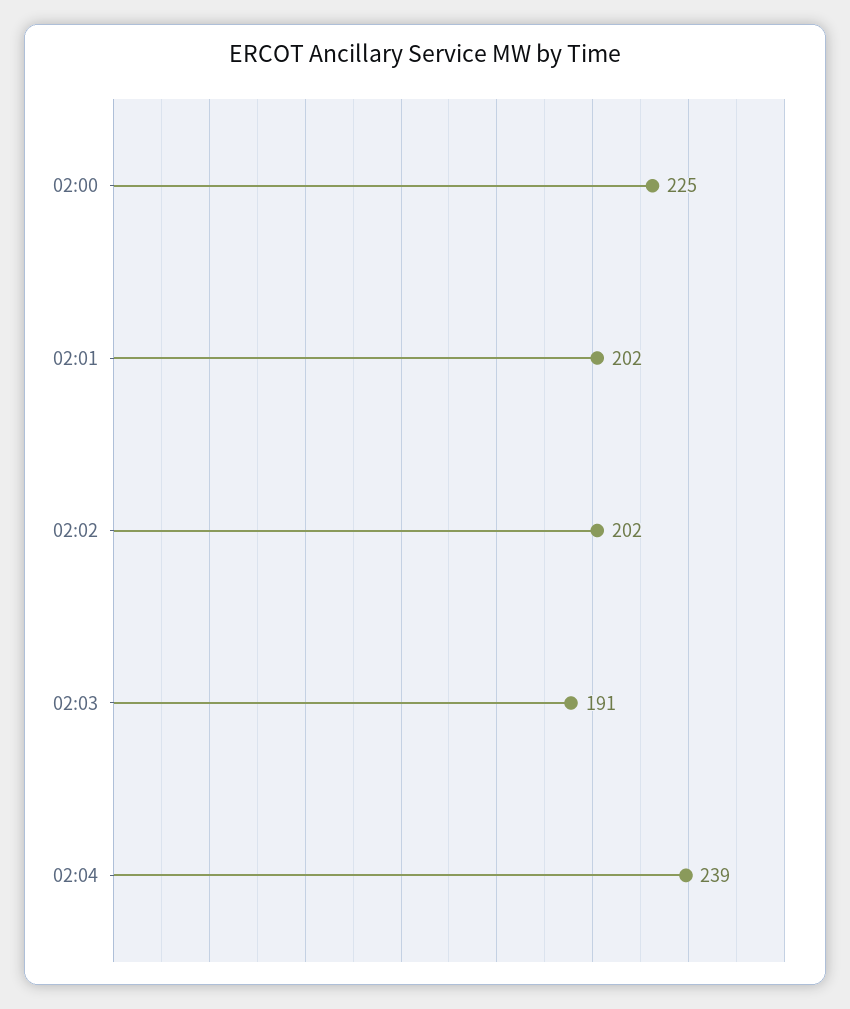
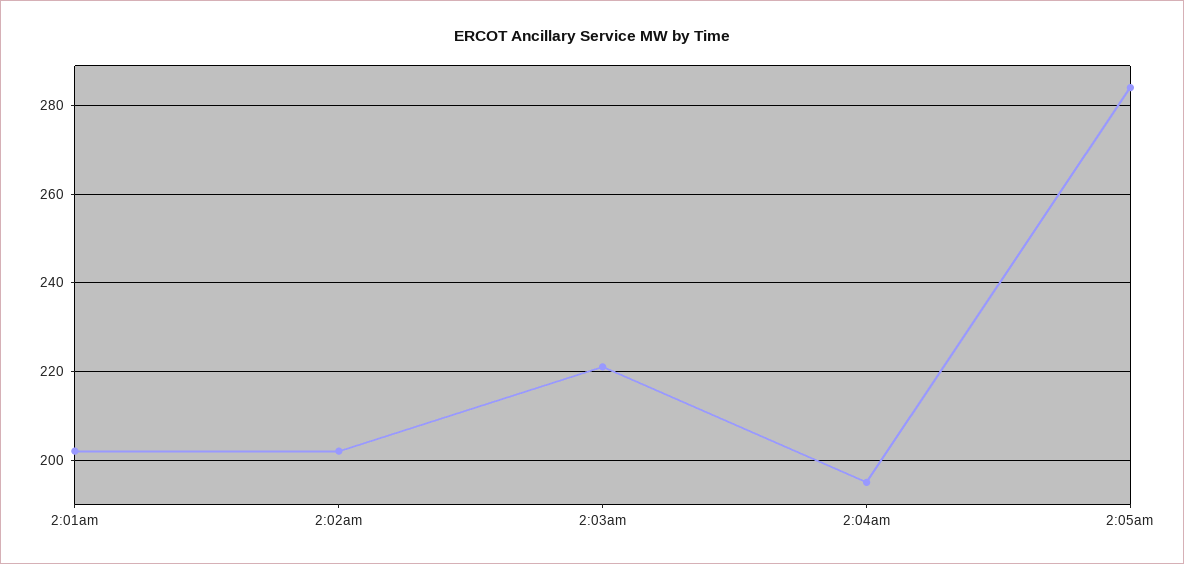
02:00: 225 -> none
02:03: 191 -> 220
02:04: 239 -> 195
2:05am: none -> 285

